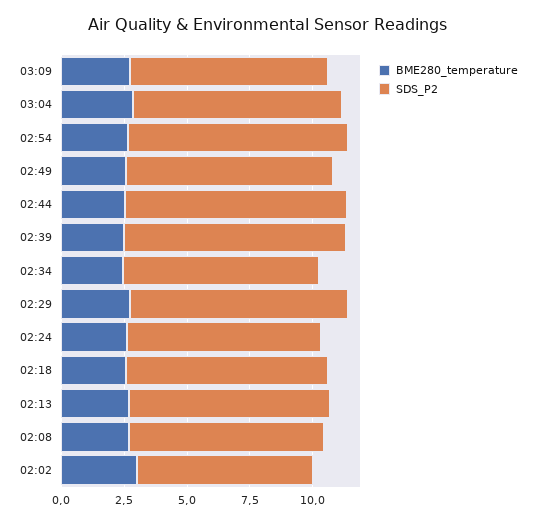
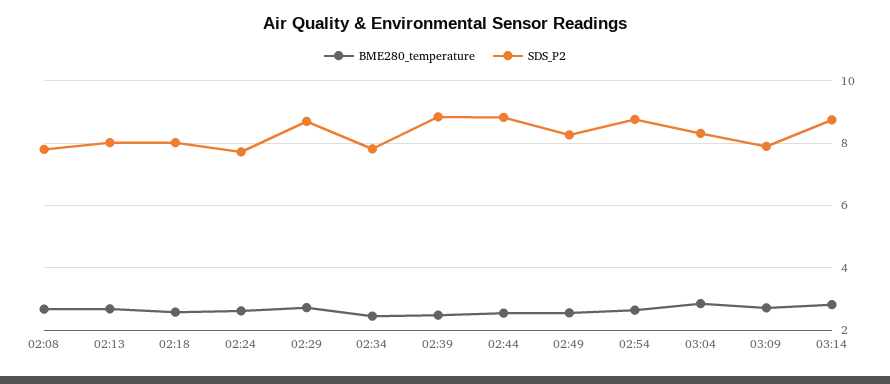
BME280_temperature, 02:02: 3 -> none
SDS_P2, 02:02: 7 -> none
BME280_temperature, 03:14: none -> 2.8
SDS_P2, 03:14: none -> 8.8

